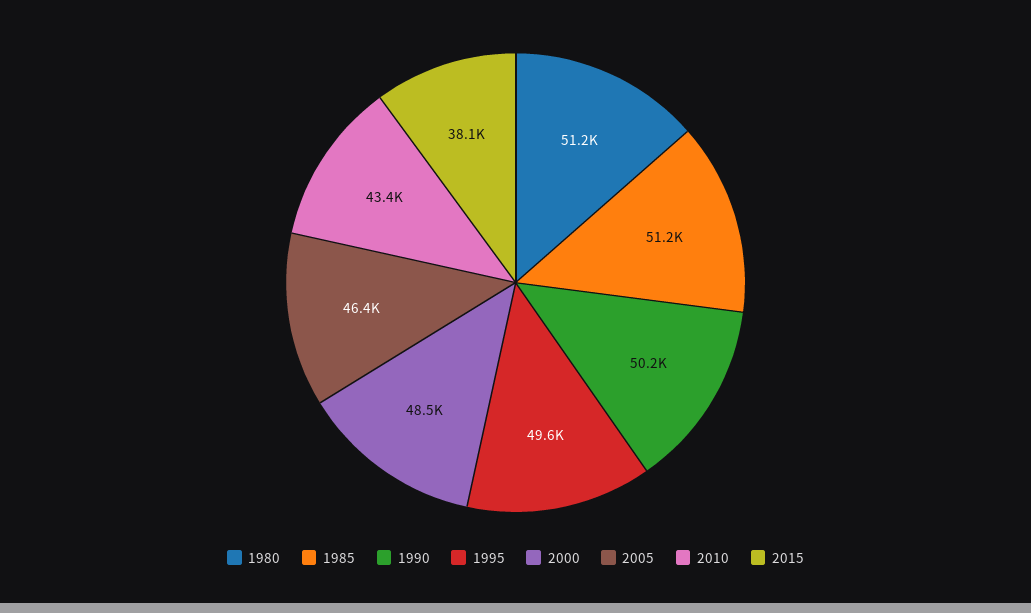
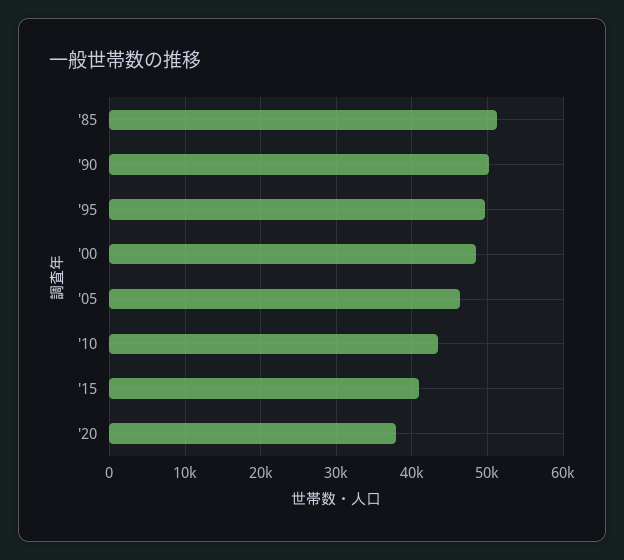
1980: 51200 -> none
2015: 38100 -> 41000
'20: none -> 38000

